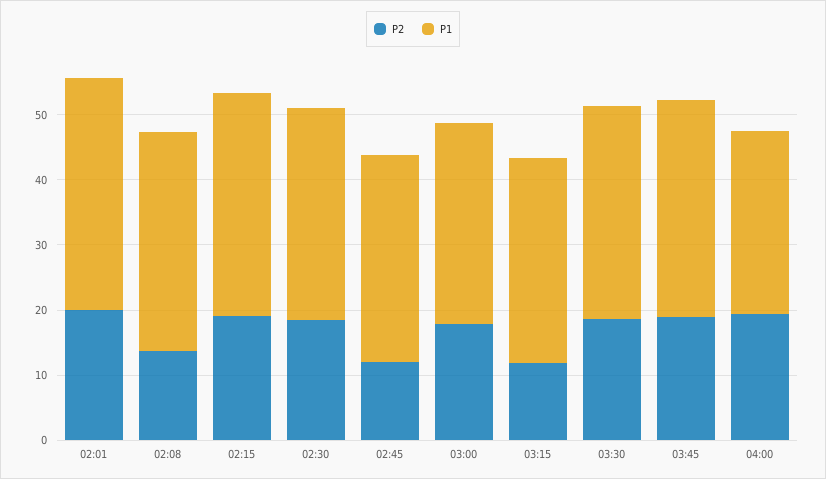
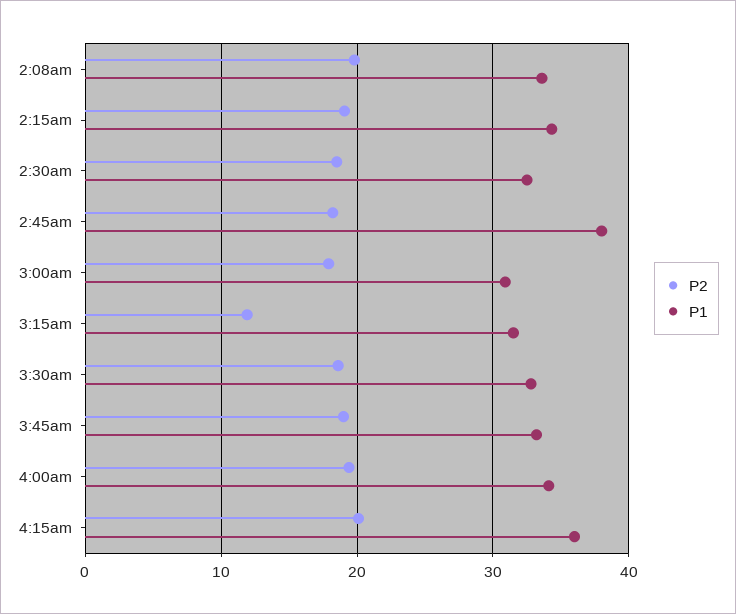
P2, 02:01: 20 -> none
P1, 02:01: 36 -> none
P2, 02:08: 14 -> 20
P2, 02:45: 12 -> 18
P1, 02:45: 32 -> 38
P1, 04:00: 28 -> 34
P2, 4:15am: none -> 20
P1, 4:15am: none -> 36

